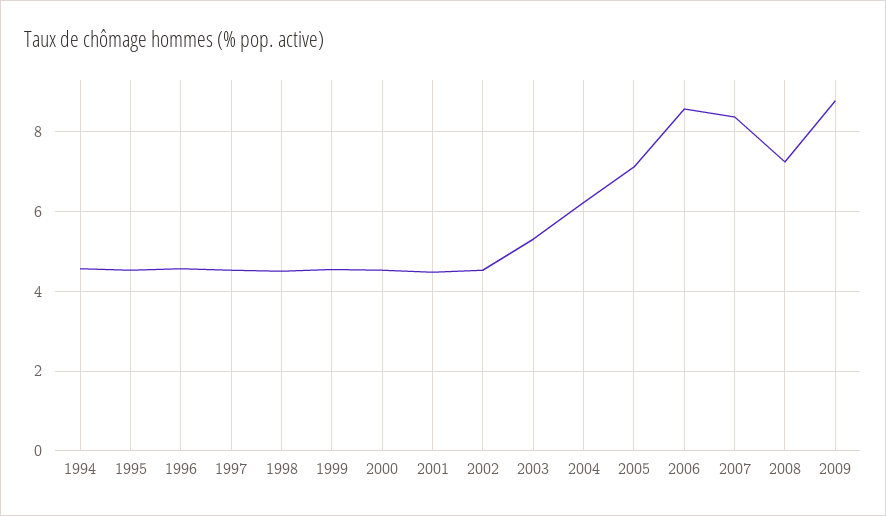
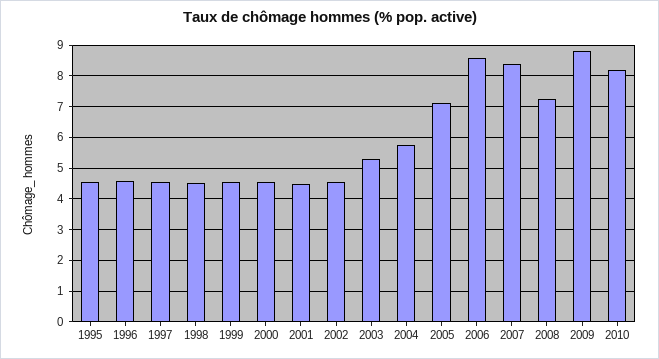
1994: 4.6 -> none
2004: 6.2 -> 5.8
2010: none -> 8.2

